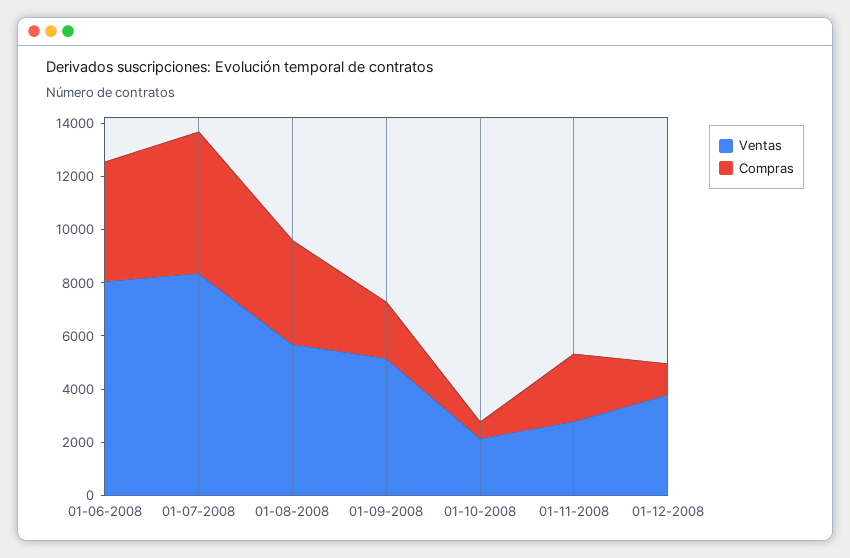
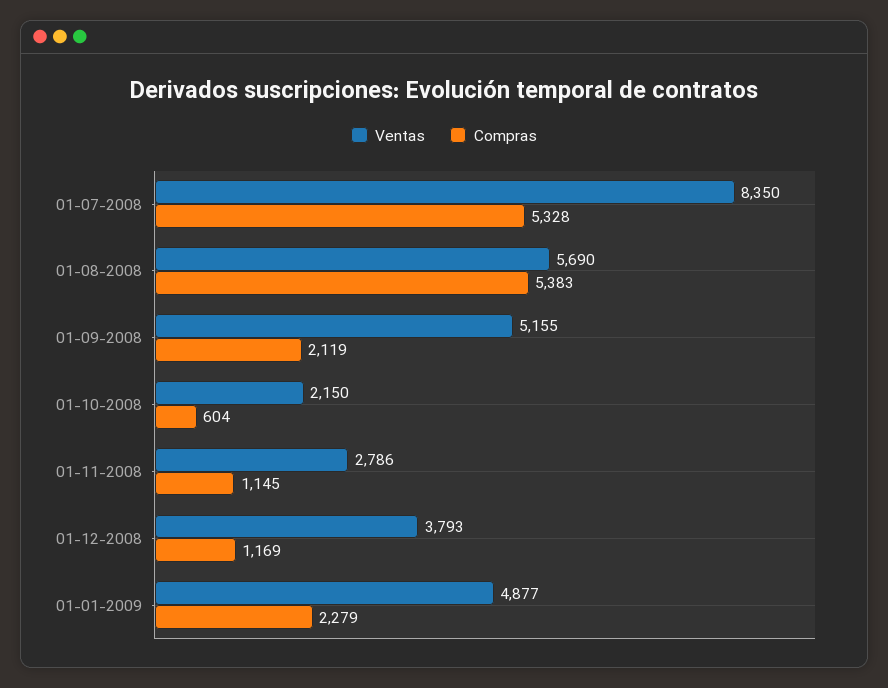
Ventas, 01-06-2008: 8000 -> none
Compras, 01-06-2008: 4500 -> none
Compras, 01-08-2008: 4000 -> 5383
Compras, 01-11-2008: 2500 -> 1145
Ventas, 01-01-2009: none -> 4877
Compras, 01-01-2009: none -> 2279

